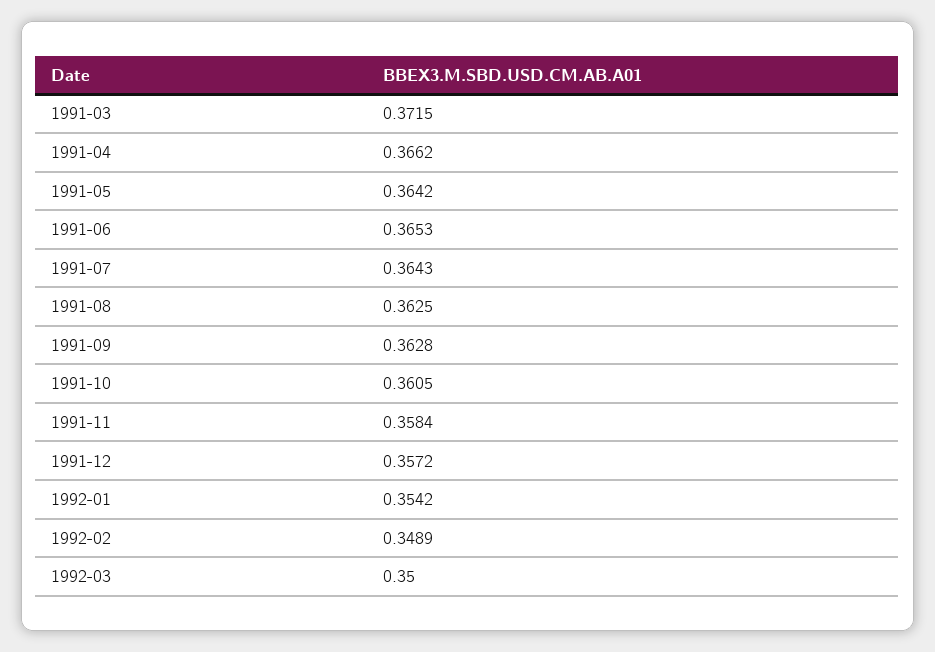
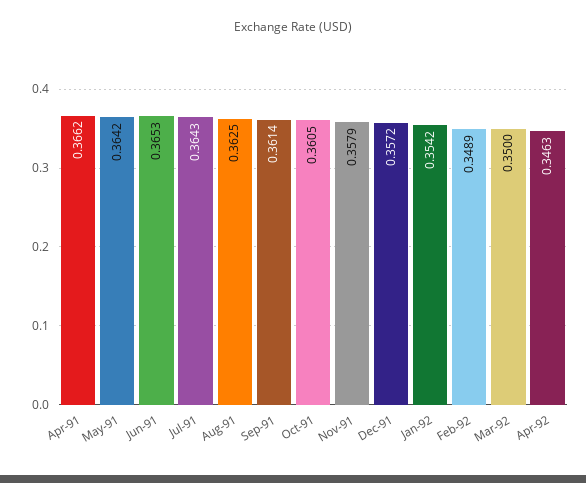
1991-03: 0.3715 -> none
1991-09: 0.3628 -> 0.3614
1991-11: 0.3584 -> 0.3579
Apr-92: none -> 0.3463

